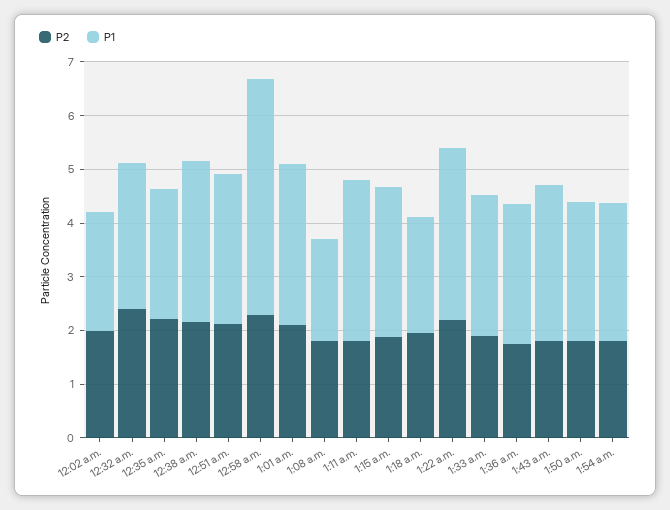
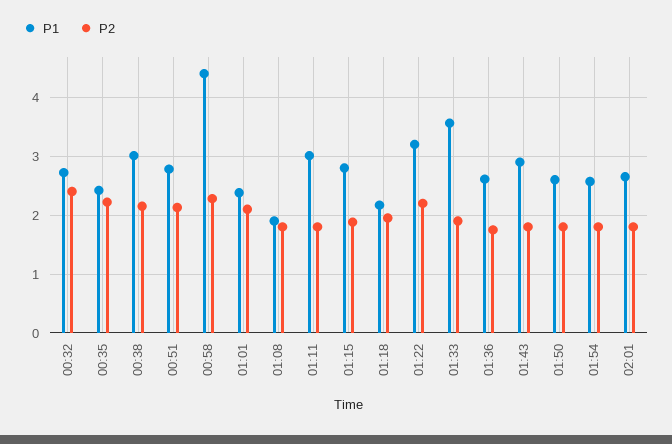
P2, 12:02 a.m.: 2 -> none
P1, 12:02 a.m.: 2.2 -> none
P1, 1:01 a.m.: 3 -> 2.4
P1, 1:33 a.m.: 2.6 -> 3.6
P1, 02:01: none -> 2.6
P2, 02:01: none -> 1.8

